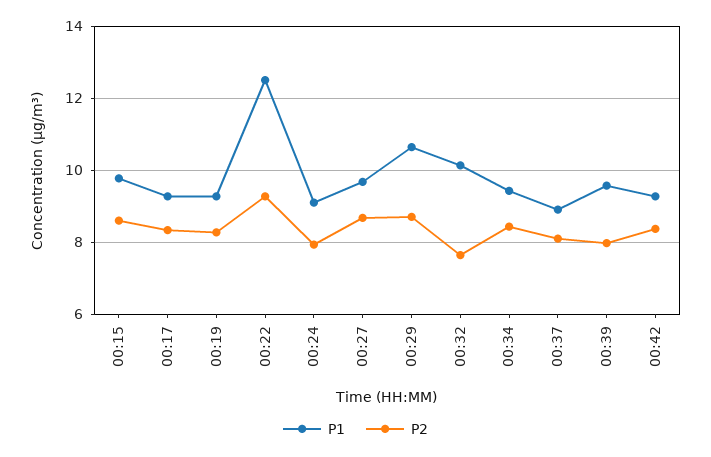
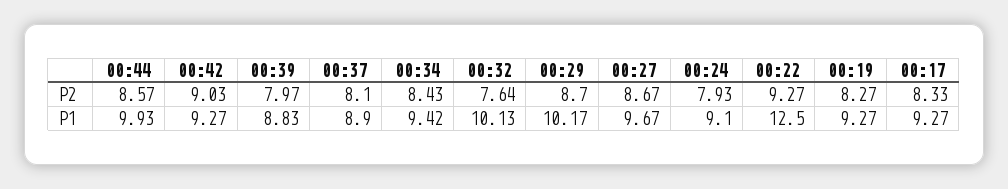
P1, 00:15: 9.8 -> none
P2, 00:15: 8.6 -> none
P1, 00:29: 10.6 -> 10.17
P1, 00:39: 9.6 -> 8.83
P2, 00:42: 8.4 -> 9.03
P2, 00:44: none -> 8.57
P1, 00:44: none -> 9.93

